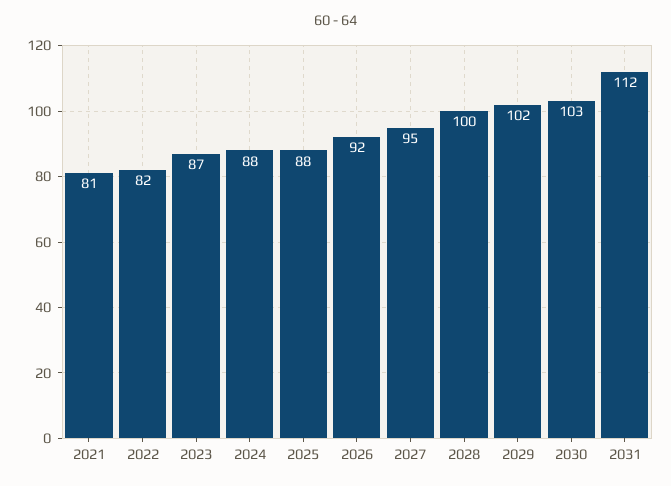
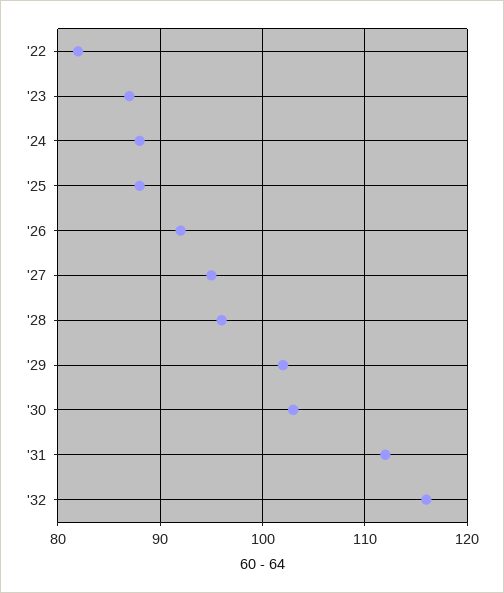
2021: 81 -> none
2028: 100 -> 96
'32: none -> 116

